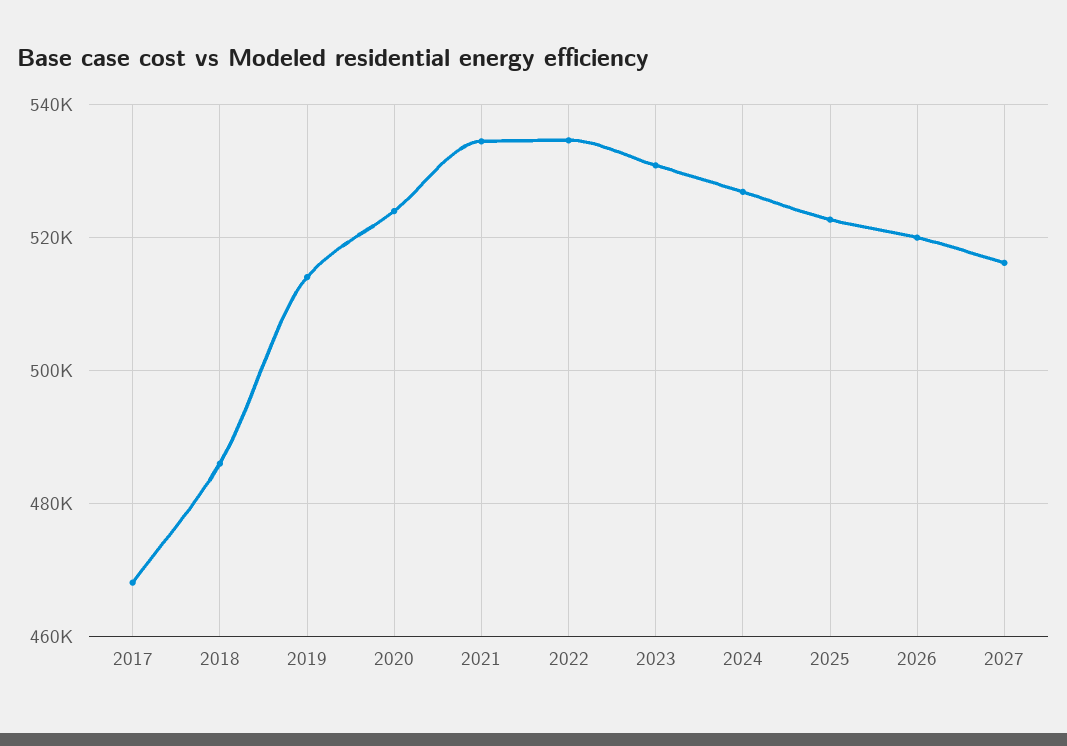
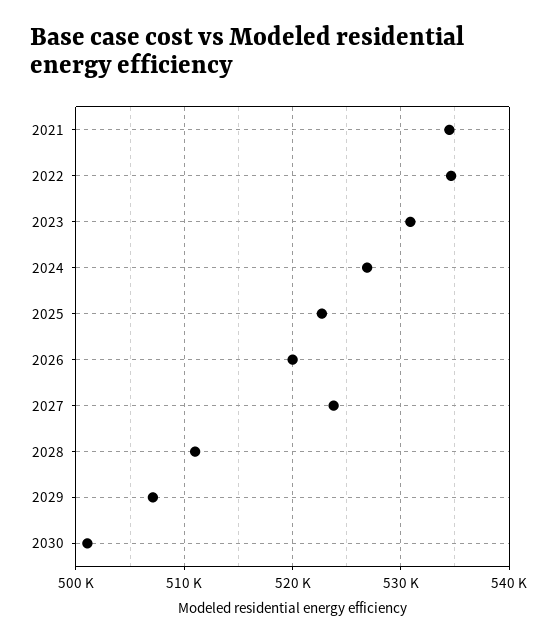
2017: 468000 -> none
2018: 486000 -> none
2019: 514000 -> none
2020: 524000 -> none
2027: 516000 -> 524000
2028: none -> 511000
2029: none -> 507000
2030: none -> 501000

